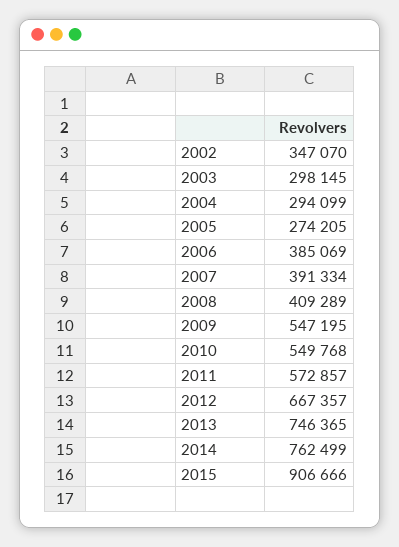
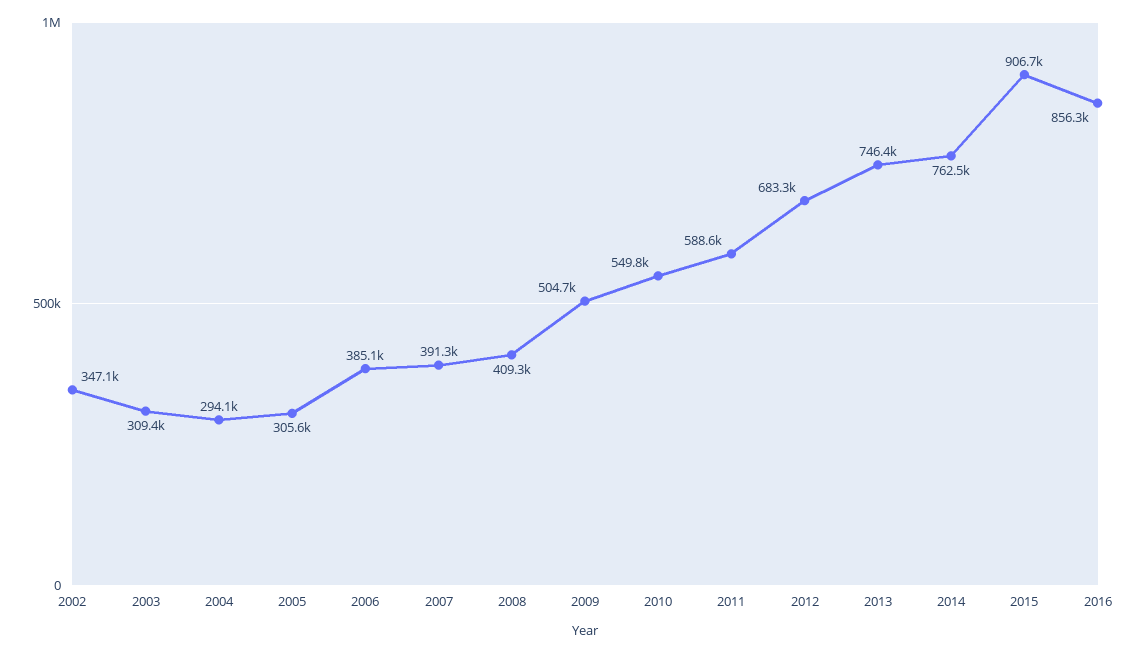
2003: 298145 -> 309400
2005: 274205 -> 305600
2009: 547195 -> 504700
2011: 572857 -> 588600
2012: 667357 -> 683300
2016: none -> 856300

